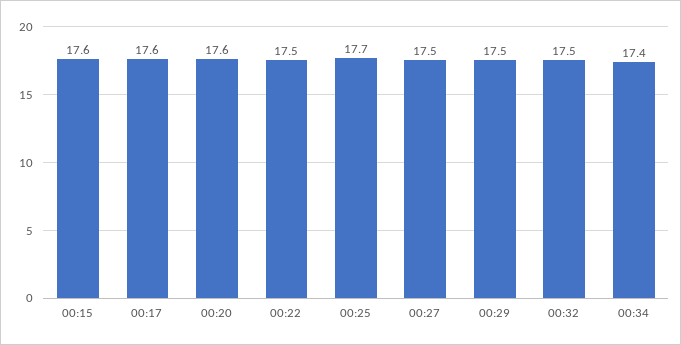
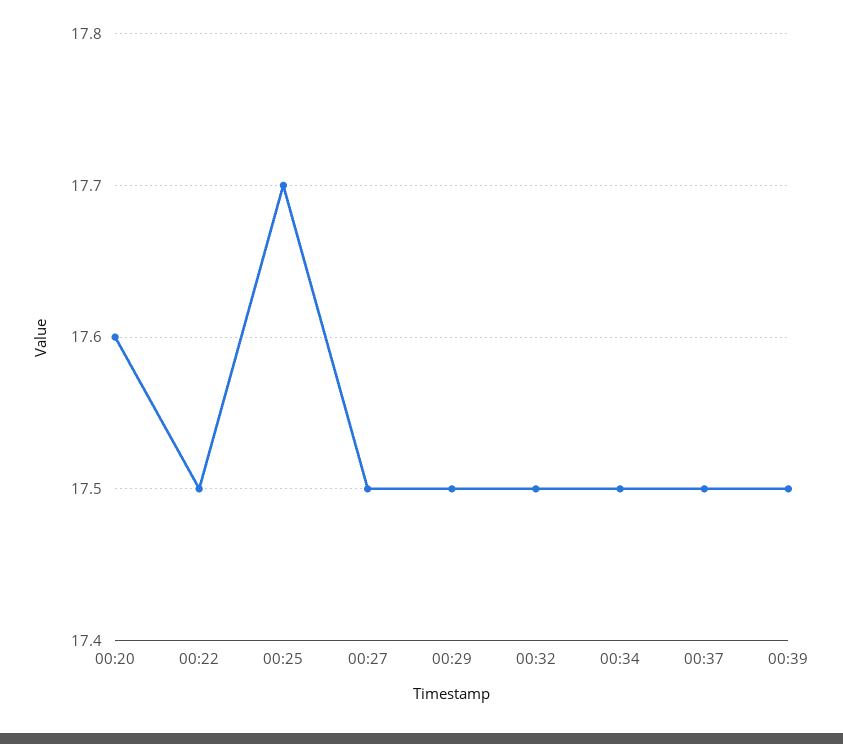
00:15: 17.6 -> none
00:17: 17.6 -> none
00:34: 17.4 -> 17.5
00:37: none -> 17.5
00:39: none -> 17.5

